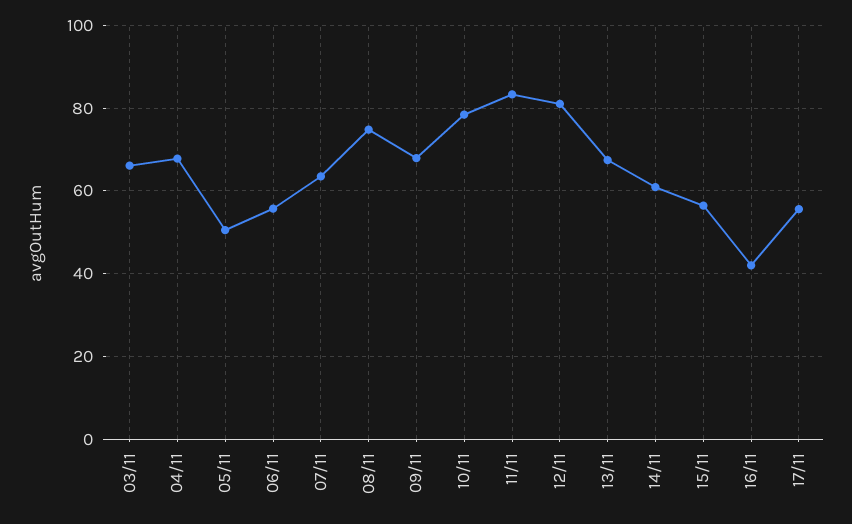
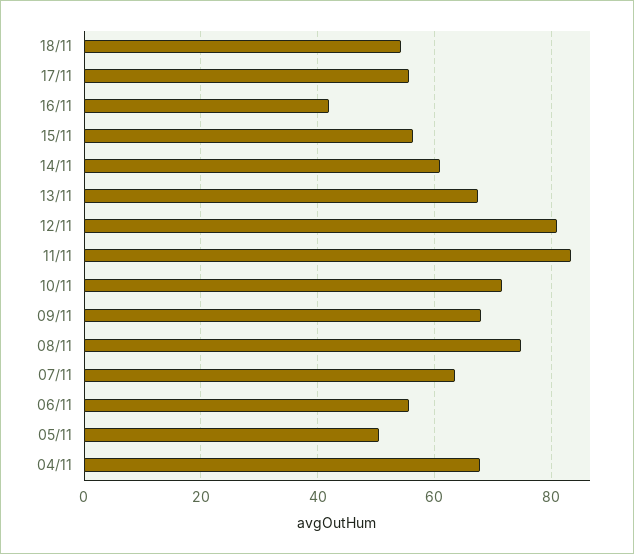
03/11: 66 -> none
10/11: 78 -> 72
18/11: none -> 54

